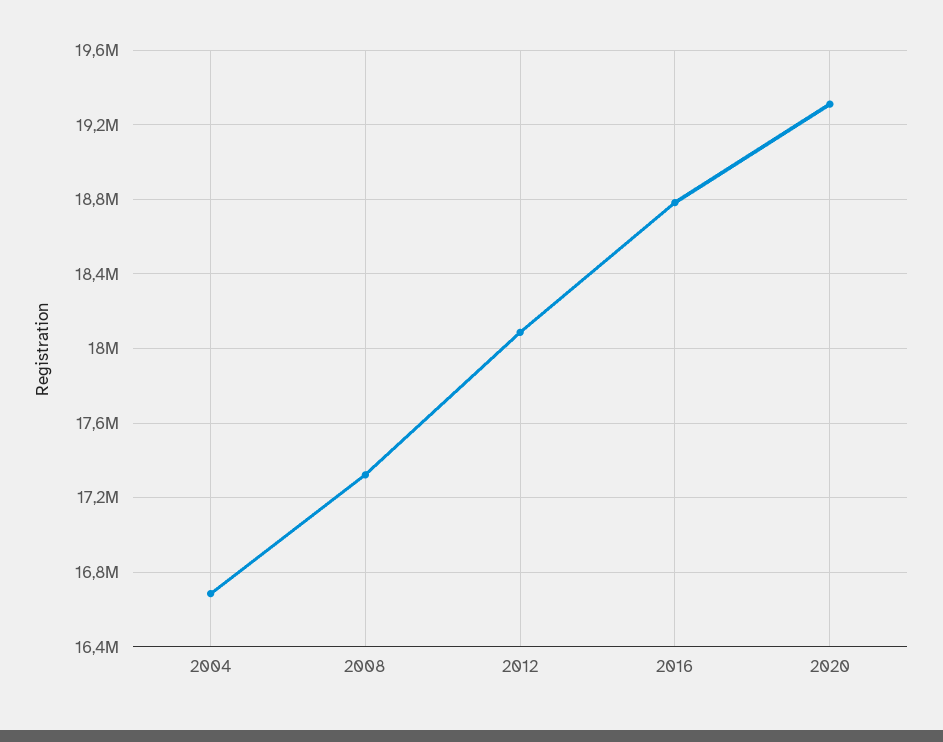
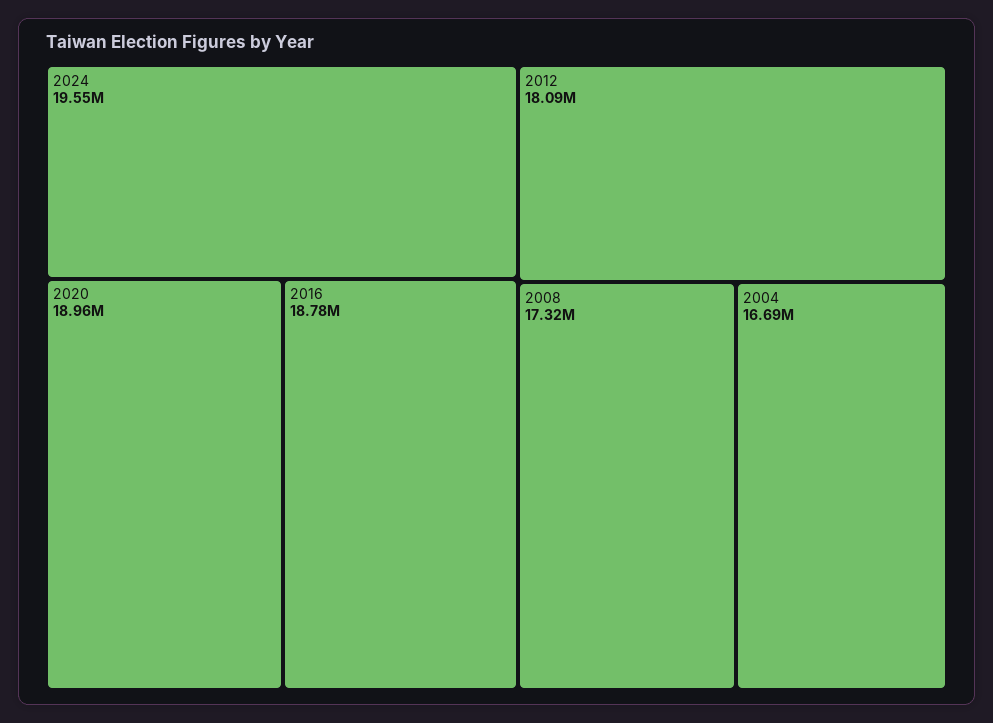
2020: 19300000 -> 18960000
2024: none -> 19550000

